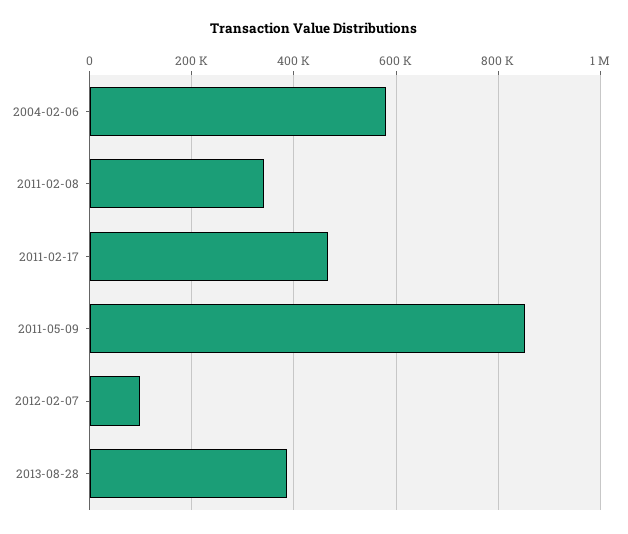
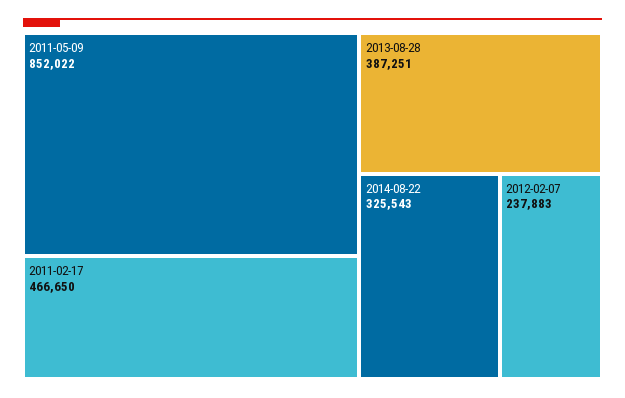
2004-02-06: 580000 -> none
2011-02-08: 340000 -> none
2012-02-07: 100000 -> 237883
2014-08-22: none -> 325543

